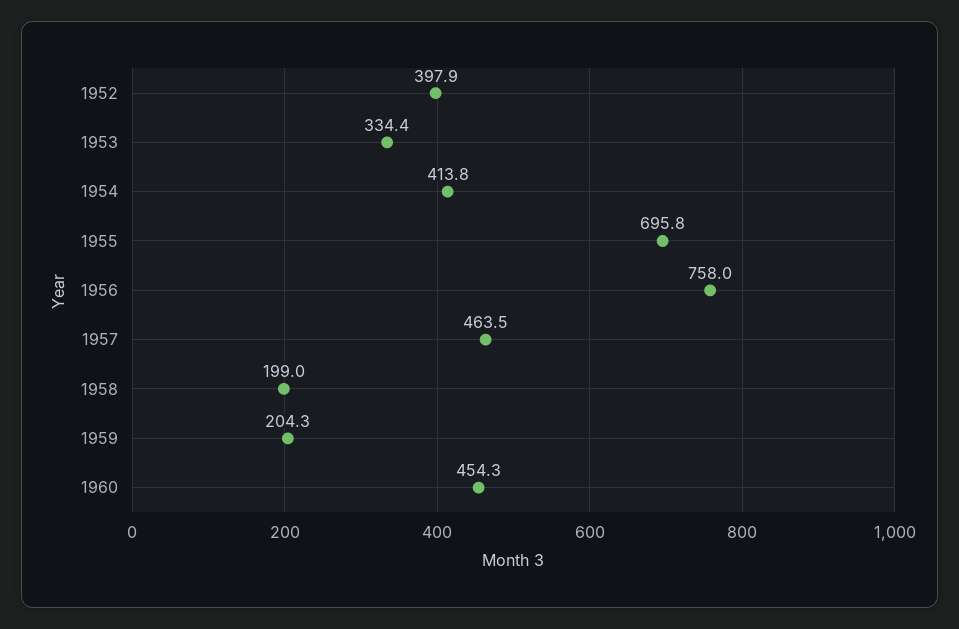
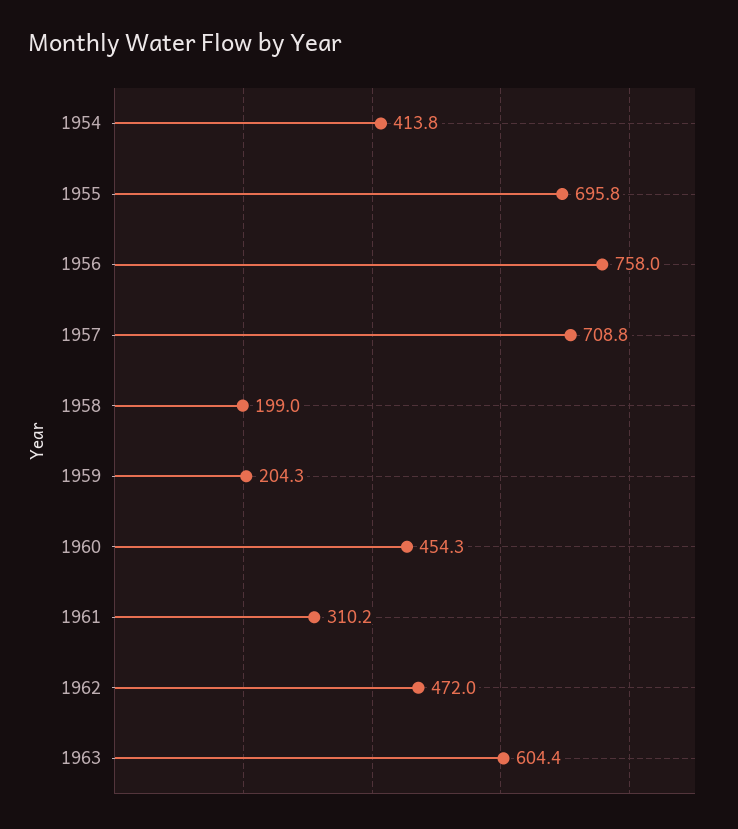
1952: 397.9 -> none
1953: 334.4 -> none
1957: 463.5 -> 708.8
1961: none -> 310.2
1962: none -> 472
1963: none -> 604.4

